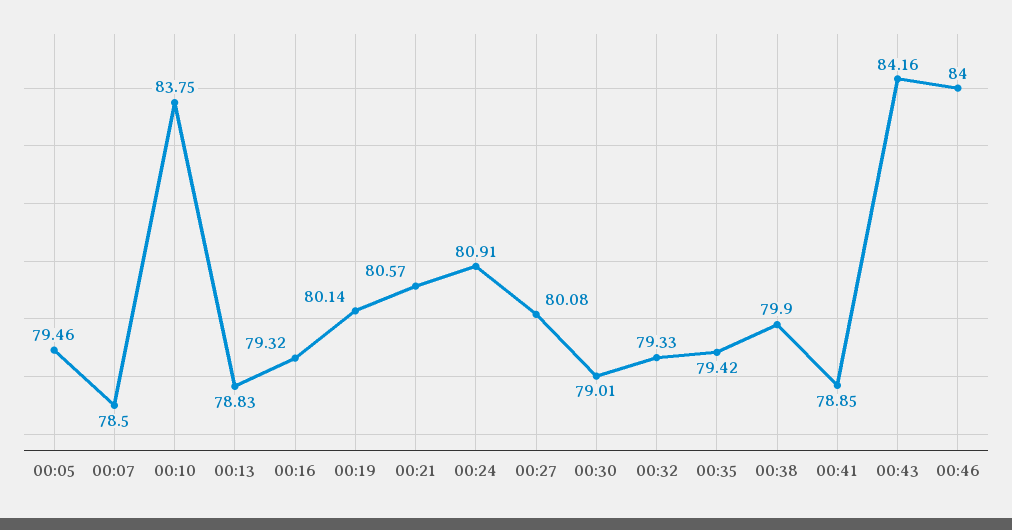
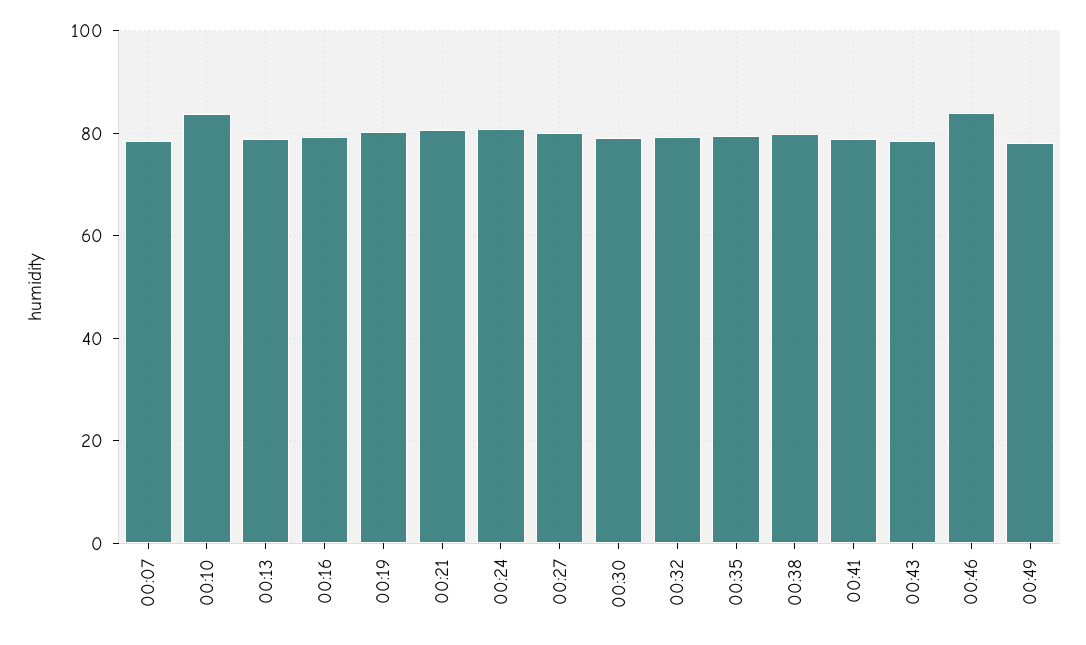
00:05: 79.46 -> none
00:43: 84.16 -> 78
00:49: none -> 78

